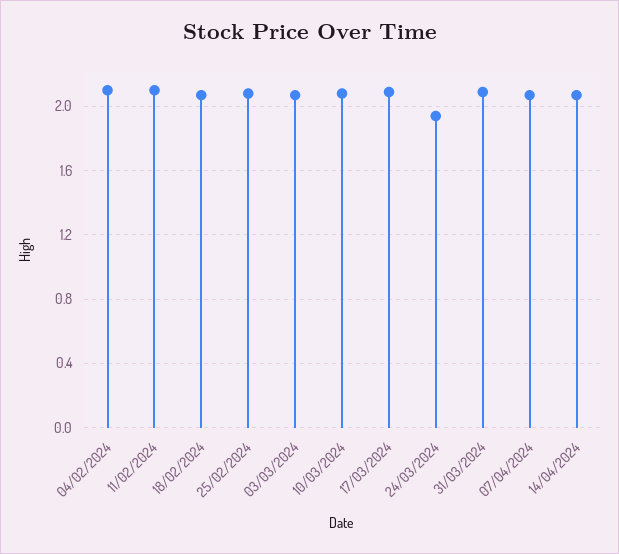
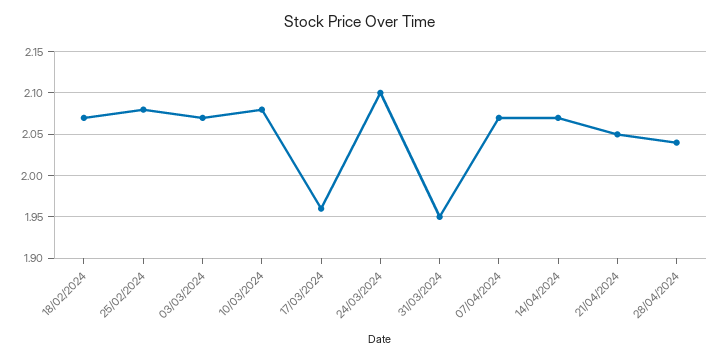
04/02/2024: 2.1 -> none
11/02/2024: 2.1 -> none
17/03/2024: 2.1 -> 1.96
24/03/2024: 1.95 -> 2.1
31/03/2024: 2.1 -> 1.95
21/04/2024: none -> 2.05
28/04/2024: none -> 2.04

